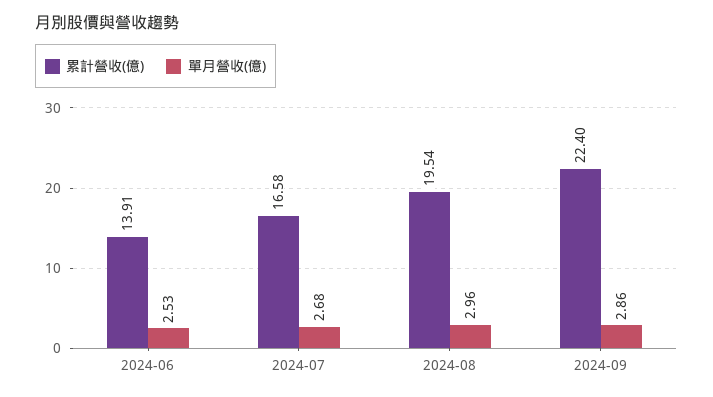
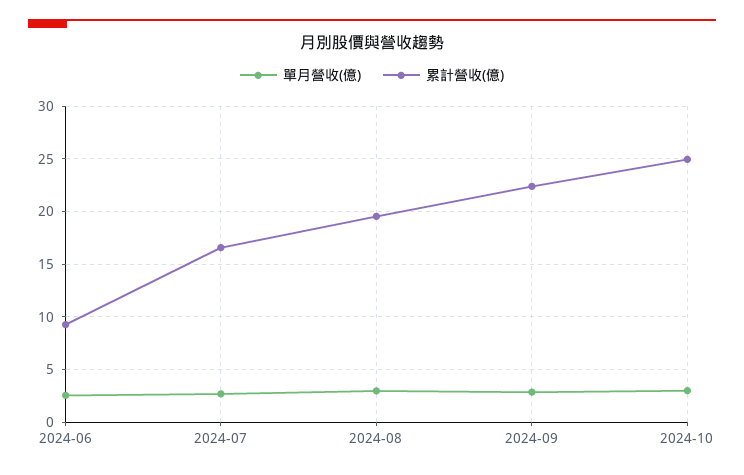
累計營收(億), 2024-06: 13.91 -> 9
單月營收(億), 2024-10: none -> 3
累計營收(億), 2024-10: none -> 25

